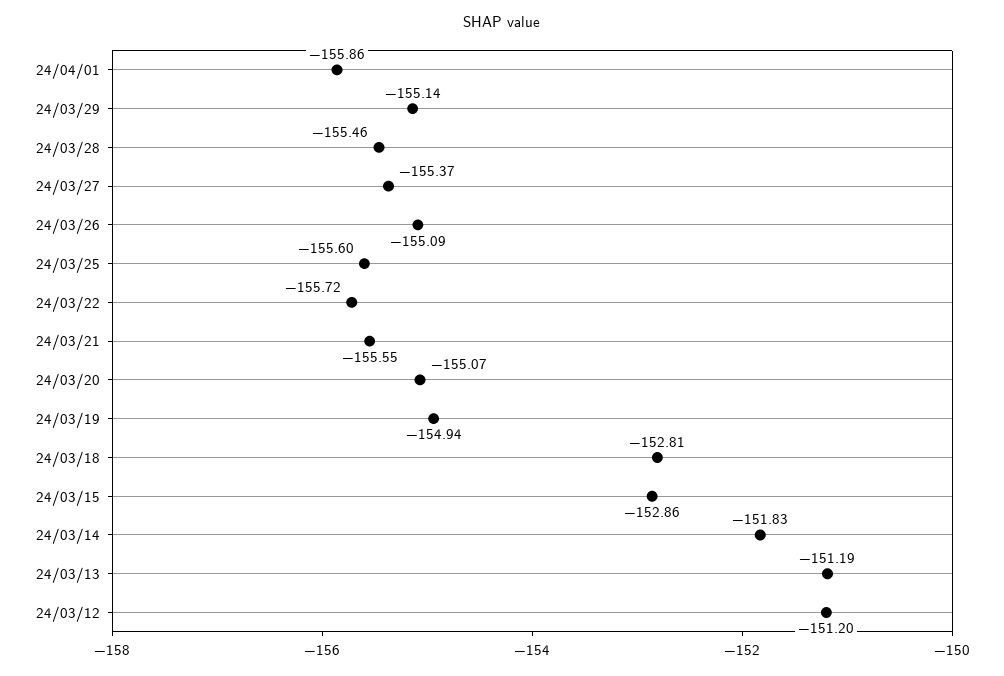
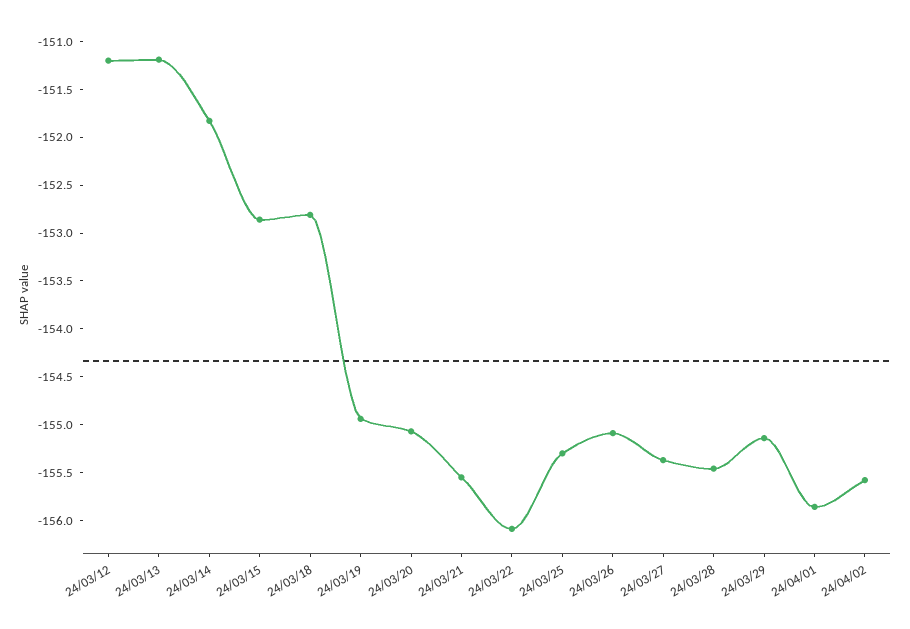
24/03/25: -155.6 -> -155.3
24/03/22: -155.72 -> -156.1
24/04/02: none -> -155.6

